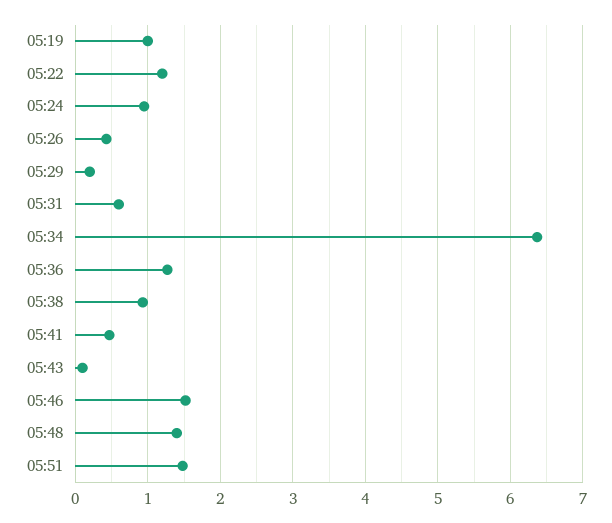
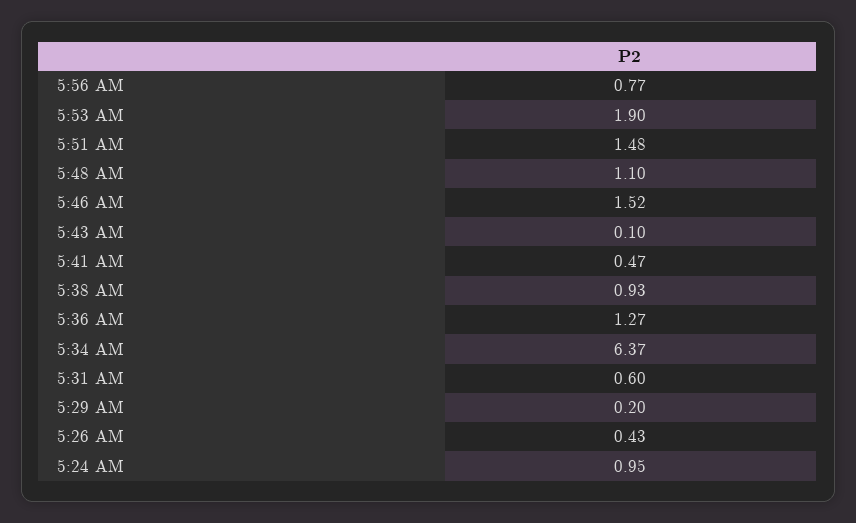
05:19: 1 -> none
05:22: 1.2 -> none
05:48: 1.4 -> 1.1
5:56 AM: none -> 0.77
5:53 AM: none -> 1.9

